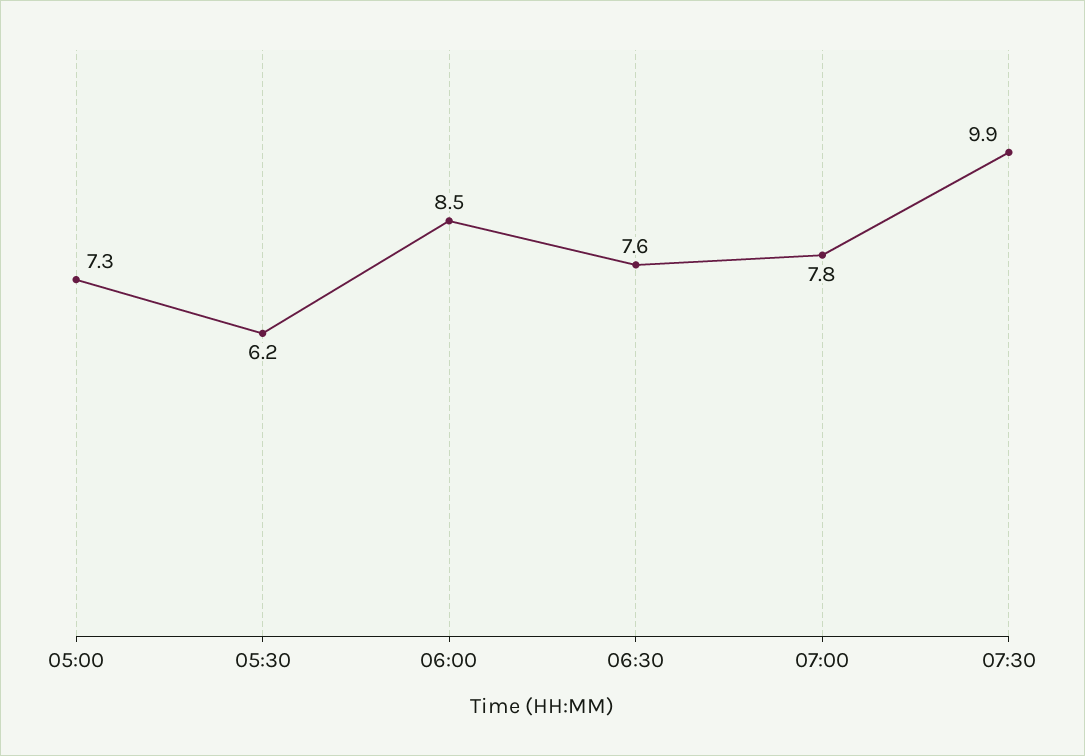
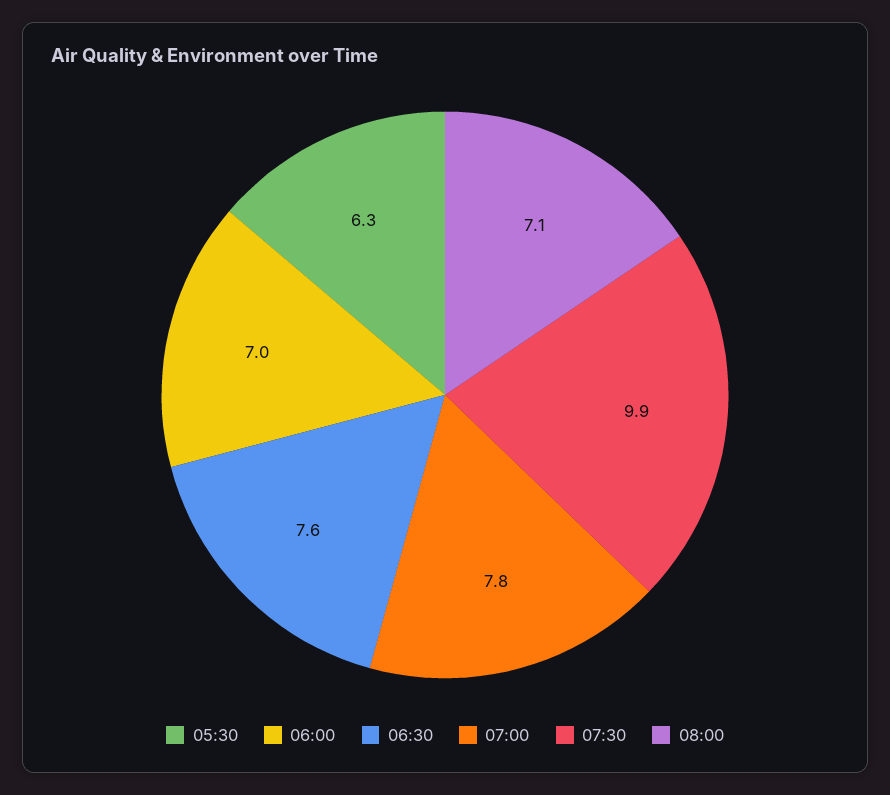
05:00: 7.3 -> none
05:30: 6.2 -> 6.3
06:00: 8.5 -> 7
08:00: none -> 7.1

